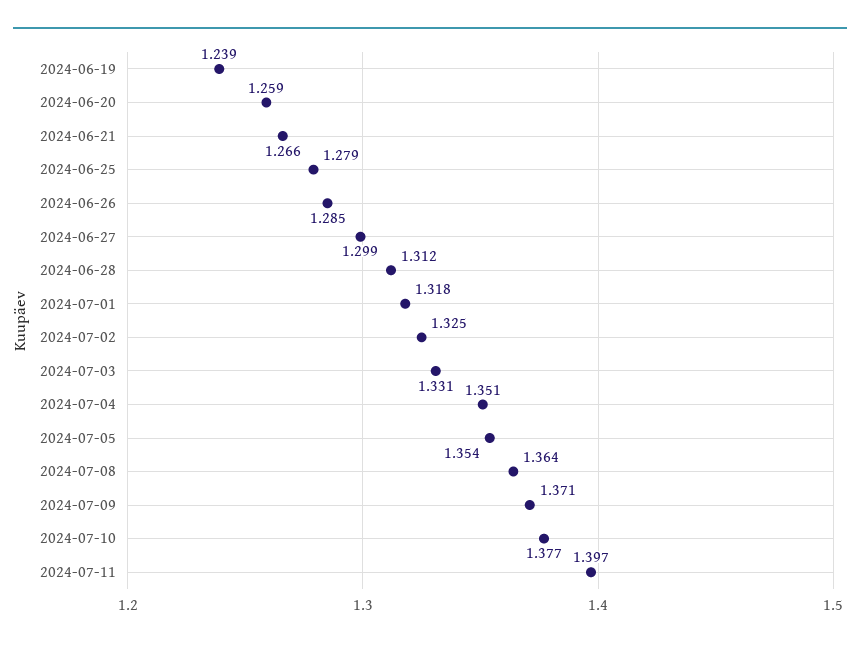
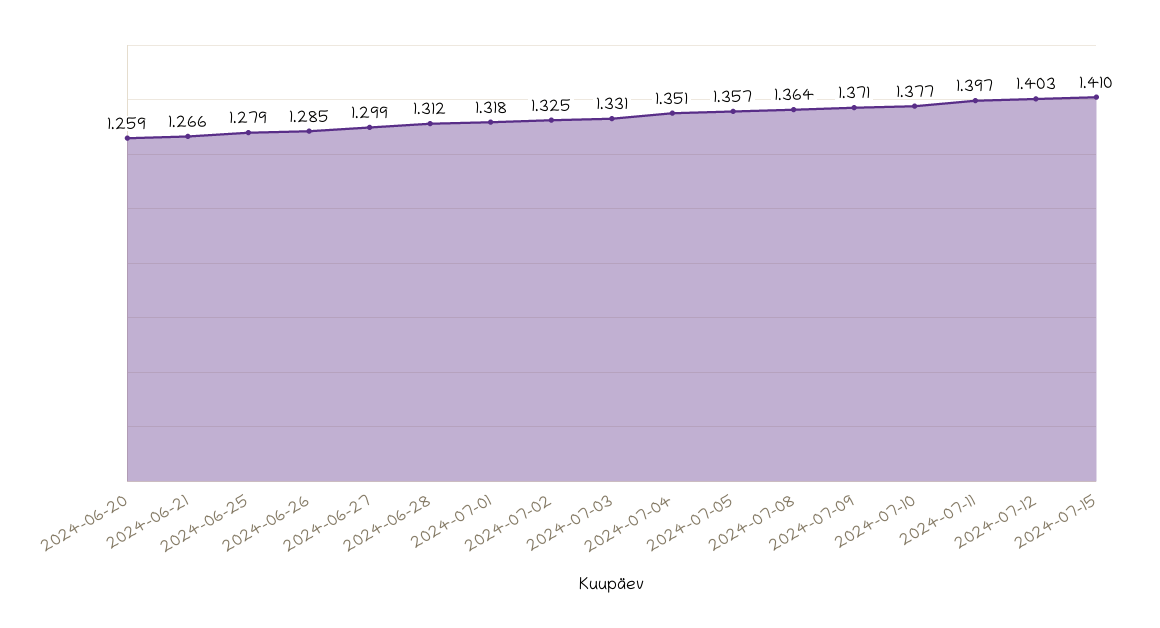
2024-06-19: 1.239 -> none
2024-07-05: 1.354 -> 1.357
2024-07-12: none -> 1.403
2024-07-15: none -> 1.41

